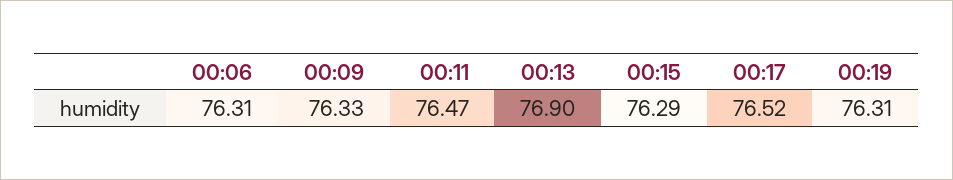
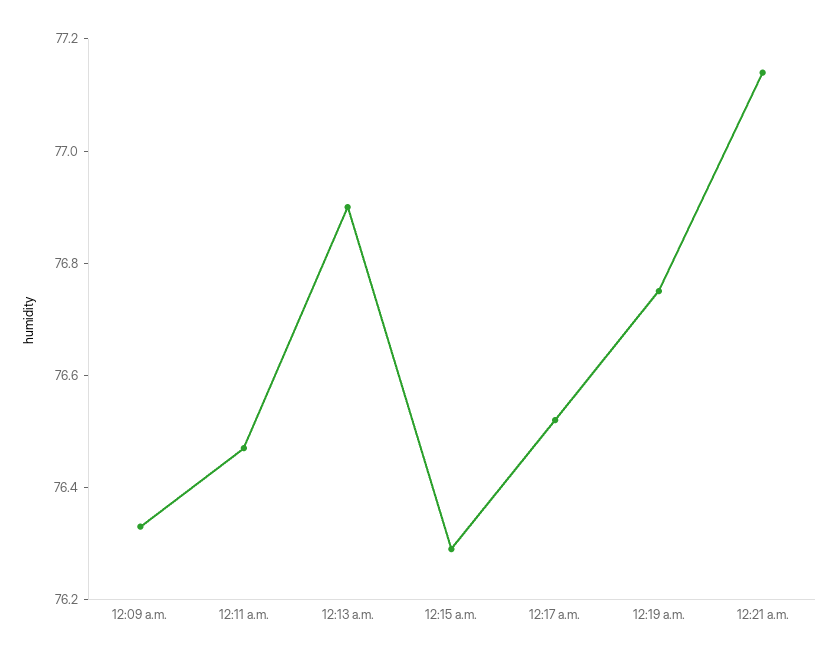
00:06: 76.31 -> none
00:19: 76.31 -> 76.75
12:21 a.m.: none -> 77.15

